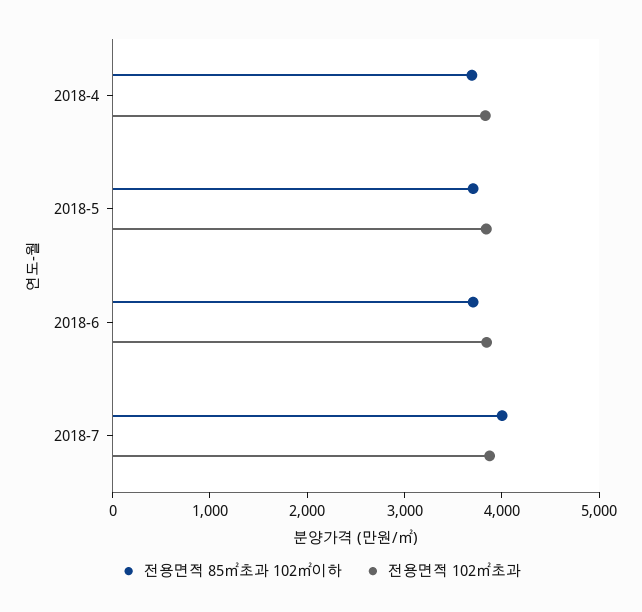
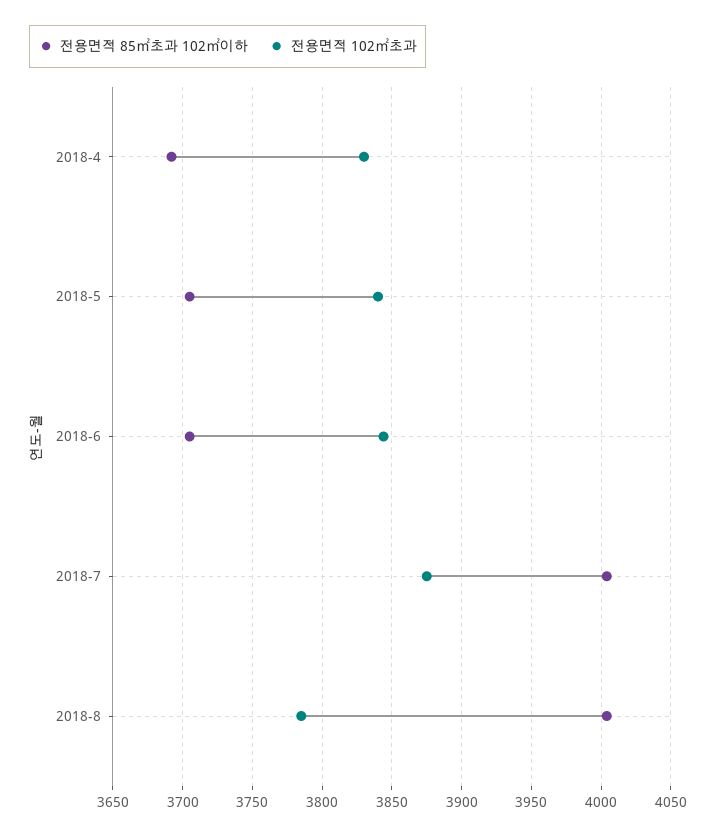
전용면적 85㎡초과 102㎡이하, 2018-8: none -> 4005
전용면적 102㎡초과, 2018-8: none -> 3785

